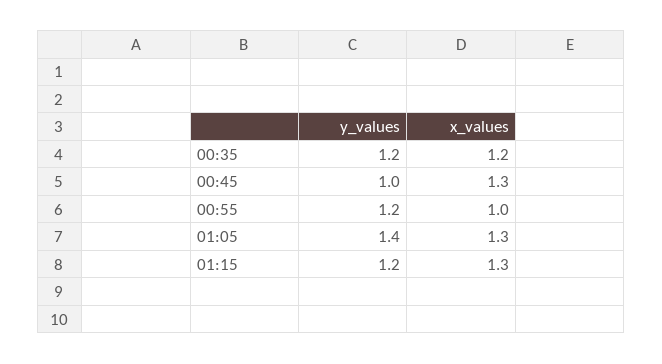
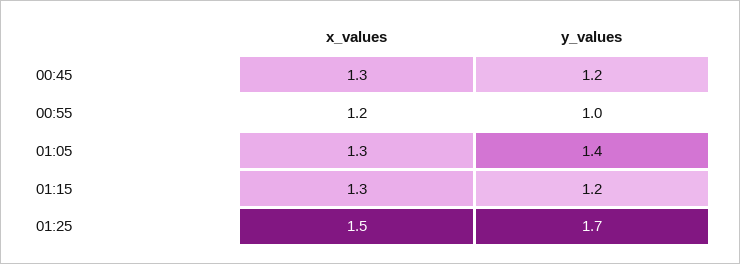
y_values, 00:35: 1.2 -> none
x_values, 00:35: 1.2 -> none
y_values, 00:45: 1 -> 1.2
y_values, 00:55: 1.2 -> 1
x_values, 00:55: 1 -> 1.2
x_values, 01:25: none -> 1.5
y_values, 01:25: none -> 1.7

